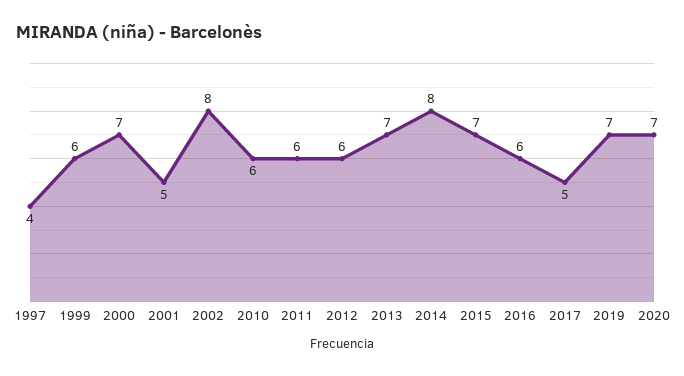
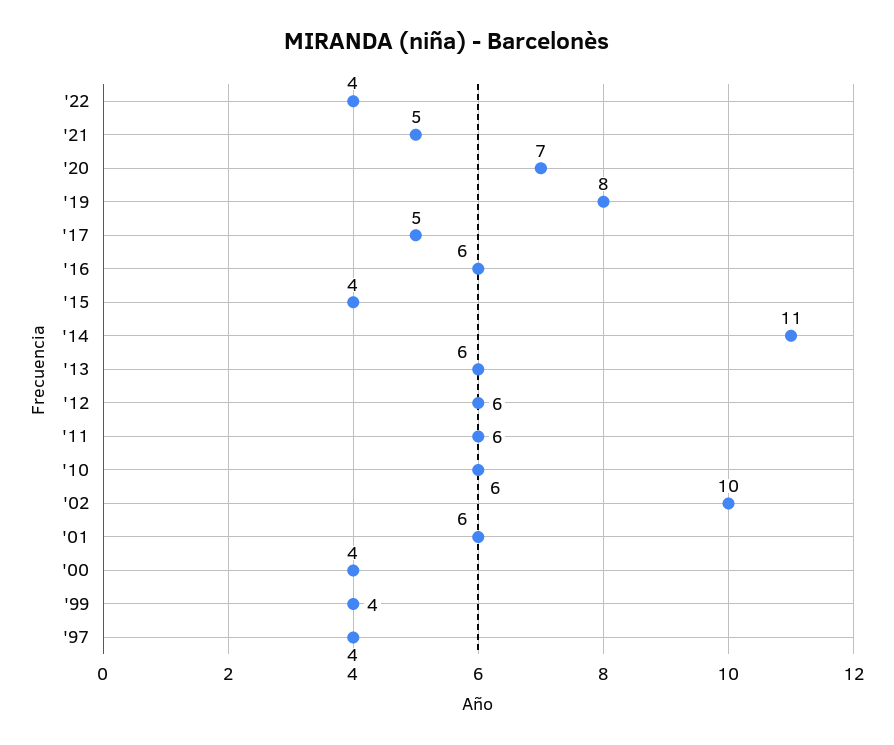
1999: 6 -> 4
2000: 7 -> 4
2001: 5 -> 6
2002: 8 -> 10
2013: 7 -> 6
2014: 8 -> 11
2015: 7 -> 4
2019: 7 -> 8
'22: none -> 4
'21: none -> 5

